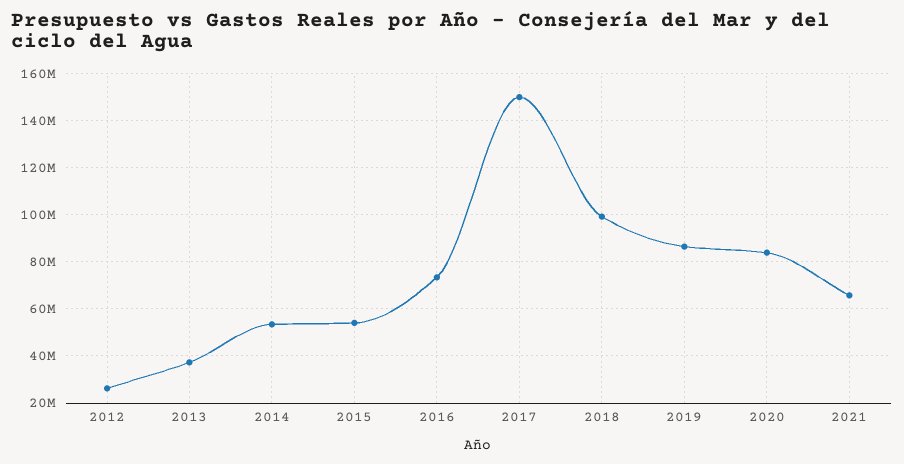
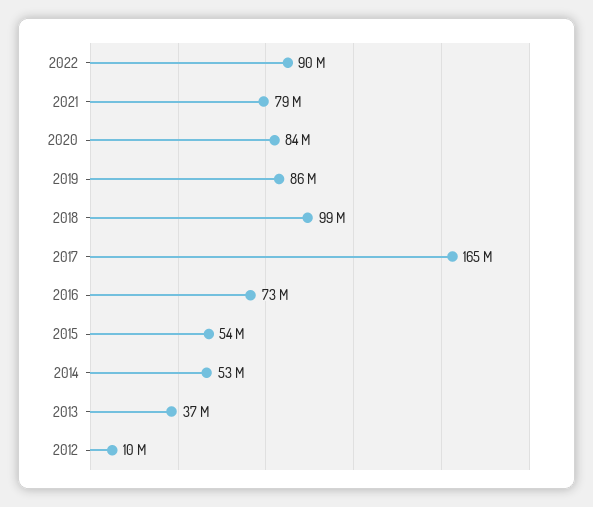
2012: 25000000 -> 10000000
2017: 150000000 -> 165000000
2021: 65000000 -> 79000000
2022: none -> 90000000

